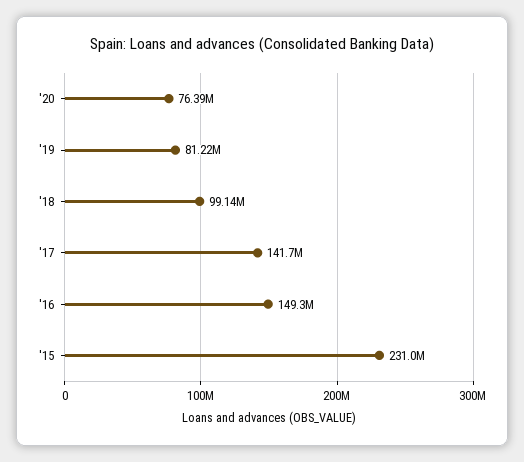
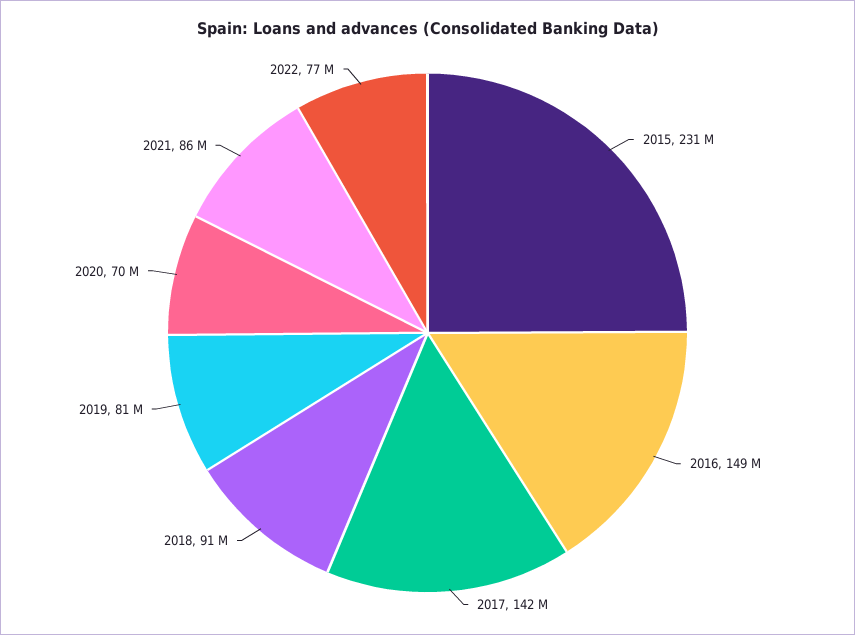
'20: 76390000 -> 70000000
'18: 99140000 -> 91000000
2021: none -> 86000000
2022: none -> 77000000

